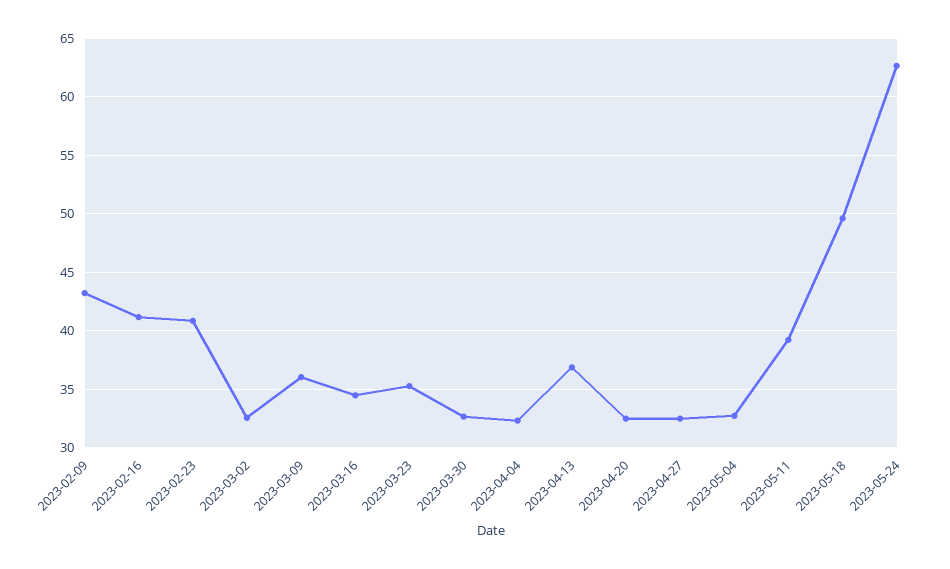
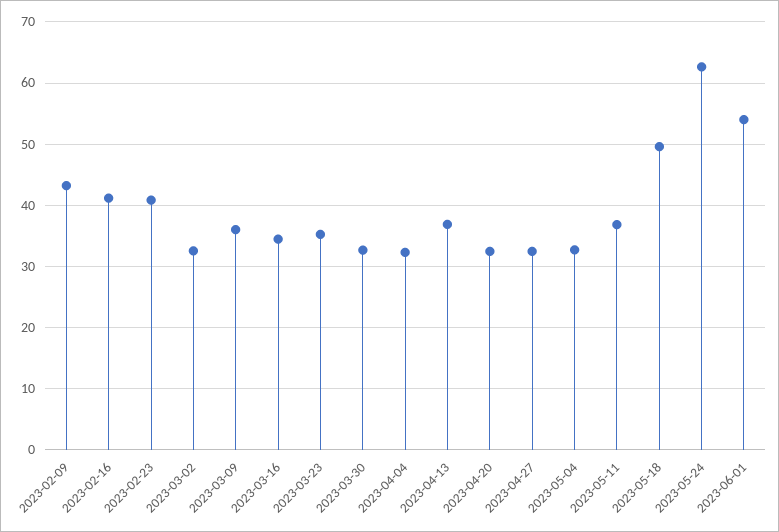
2023-05-11: 39 -> 37
2023-06-01: none -> 54

